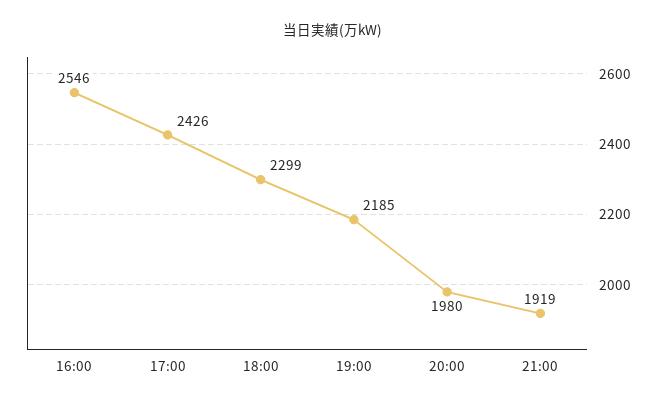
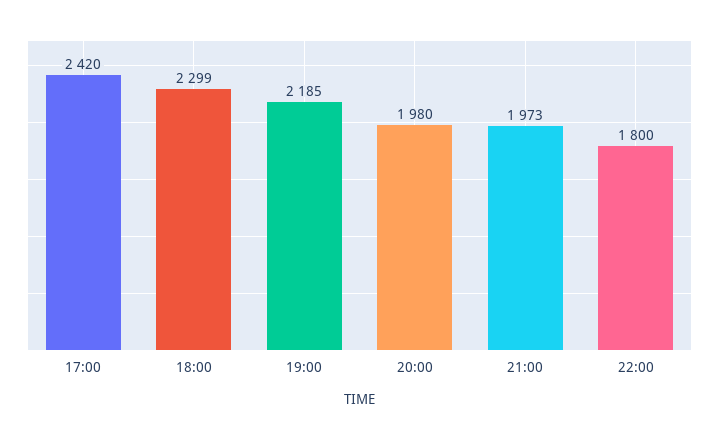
16:00: 2546 -> none
17:00: 2426 -> 2420
21:00: 1919 -> 1973
22:00: none -> 1800

